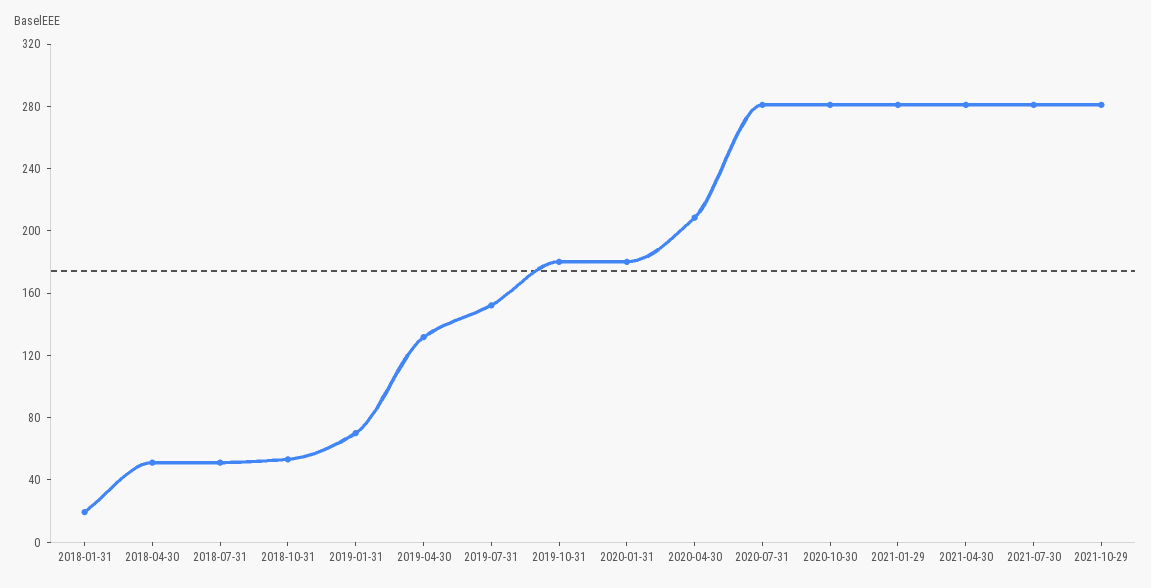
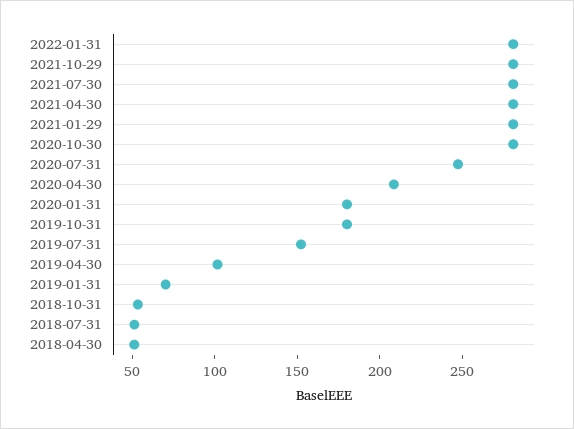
2018-01-31: 20 -> none
2019-04-30: 130 -> 100
2020-07-31: 280 -> 250
2022-01-31: none -> 280

